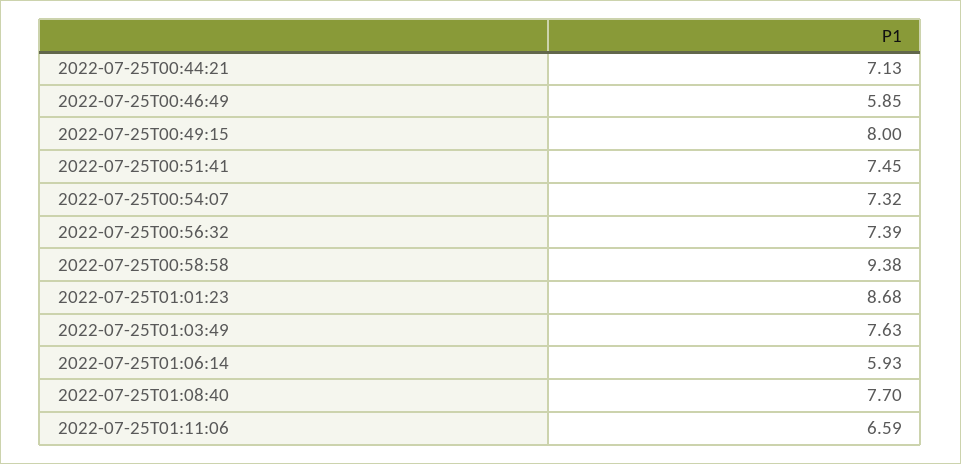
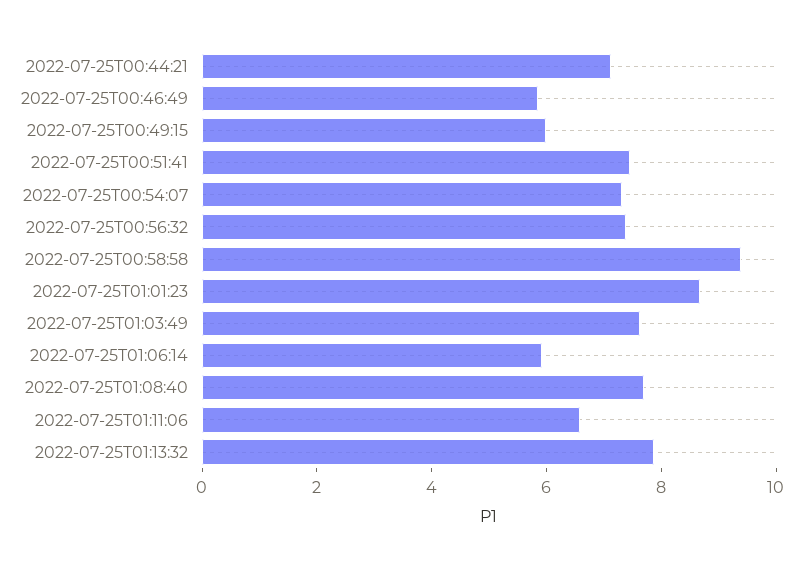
2022-07-25T00:49:15: 8 -> 6
2022-07-25T01:13:32: none -> 8

